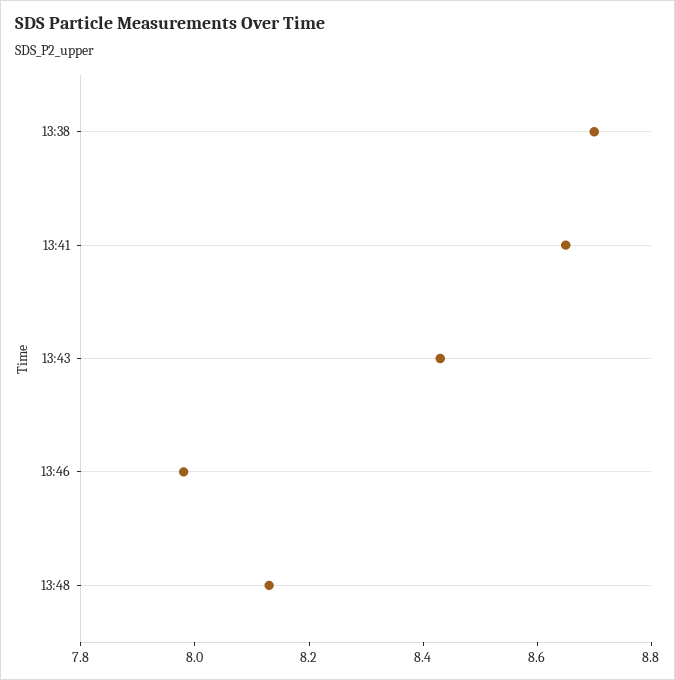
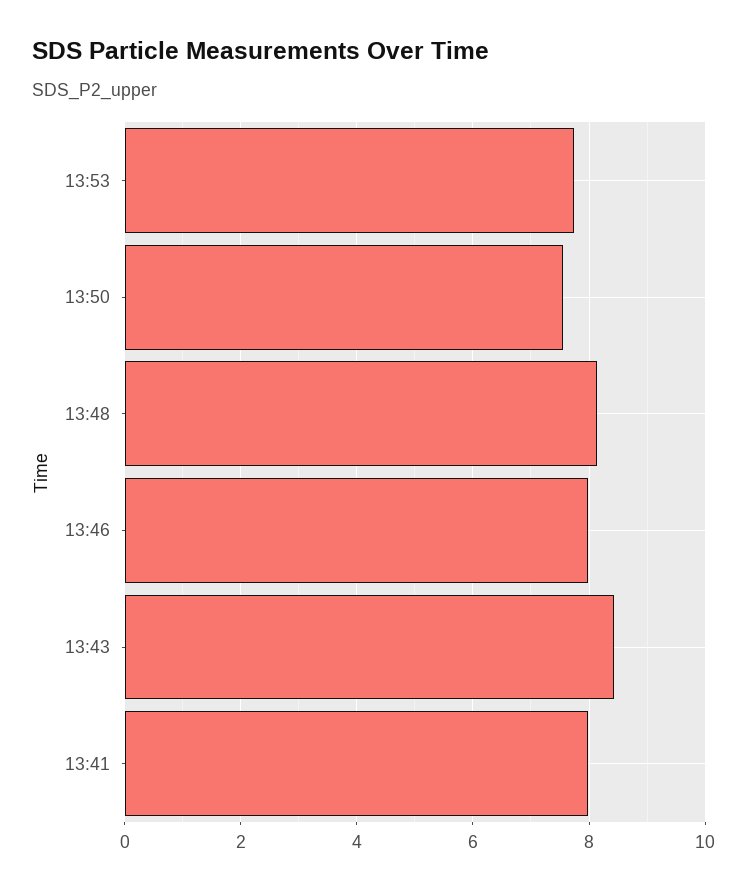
13:38: 8.7 -> none
13:41: 8.65 -> 8
13:53: none -> 7.8
13:50: none -> 7.6

